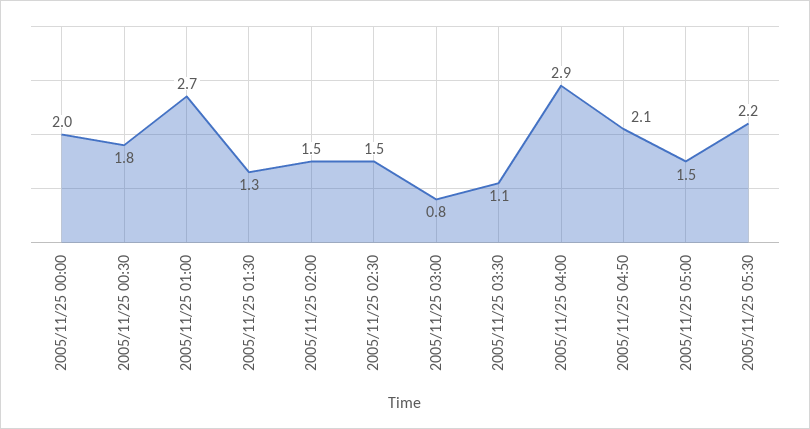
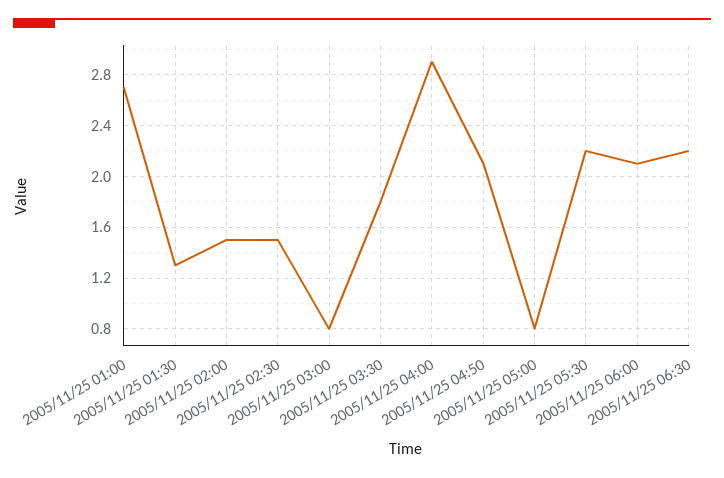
2005/11/25 00:00: 2 -> none
2005/11/25 00:30: 1.8 -> none
2005/11/25 03:30: 1.1 -> 1.8
2005/11/25 05:00: 1.5 -> 0.8
2005/11/25 06:00: none -> 2.1
2005/11/25 06:30: none -> 2.2

